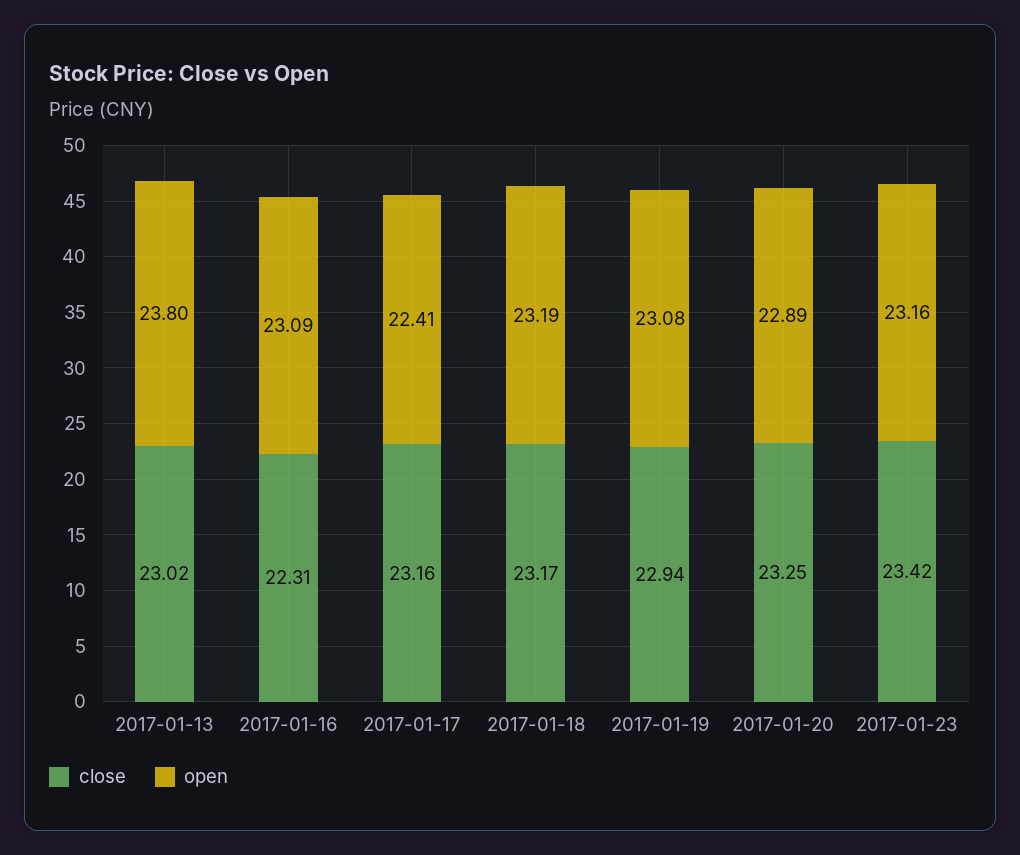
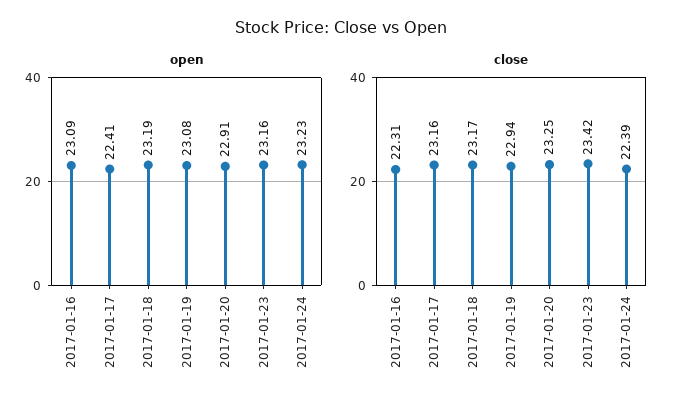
close, 2017-01-13: 23.02 -> none
open, 2017-01-13: 23.8 -> none
open, 2017-01-20: 22.89 -> 22.91
open, 2017-01-24: none -> 23.23
close, 2017-01-24: none -> 22.39

